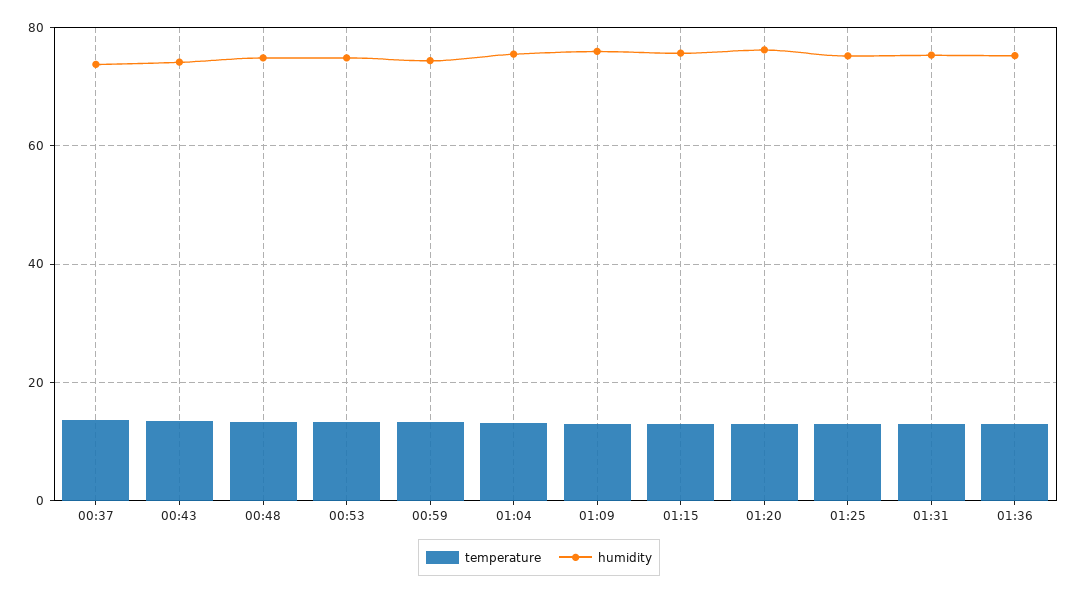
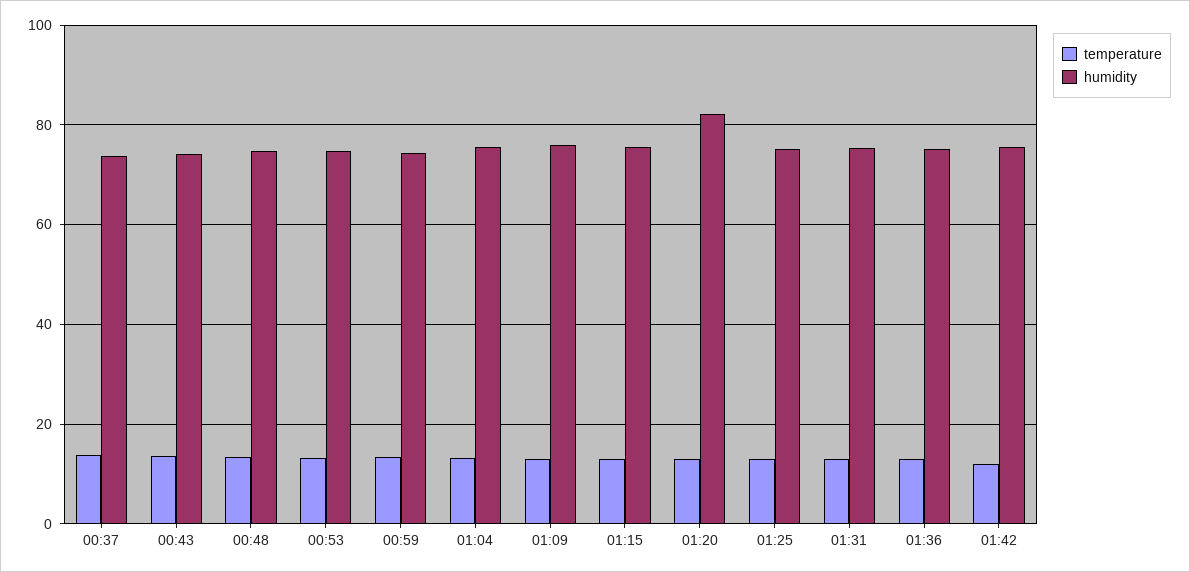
humidity, 01:20: 76 -> 82
temperature, 01:42: none -> 12
humidity, 01:42: none -> 76

